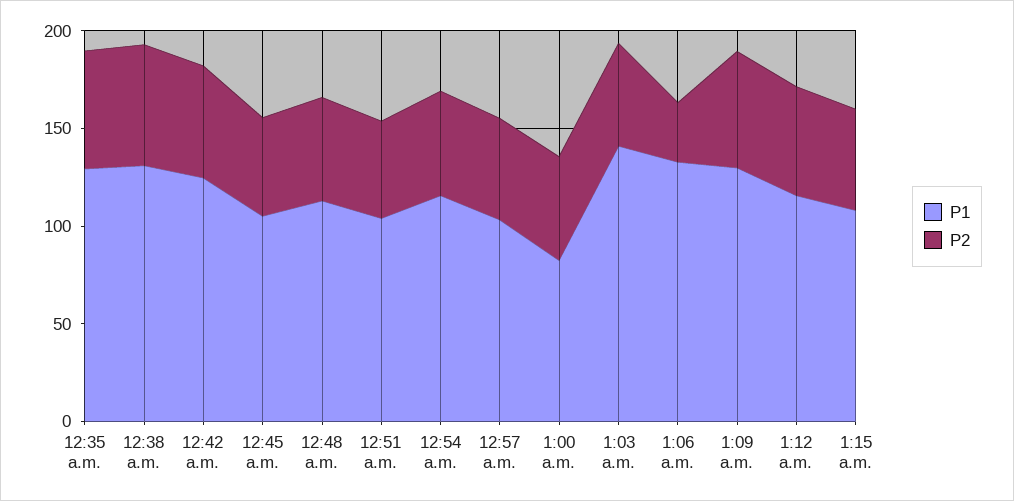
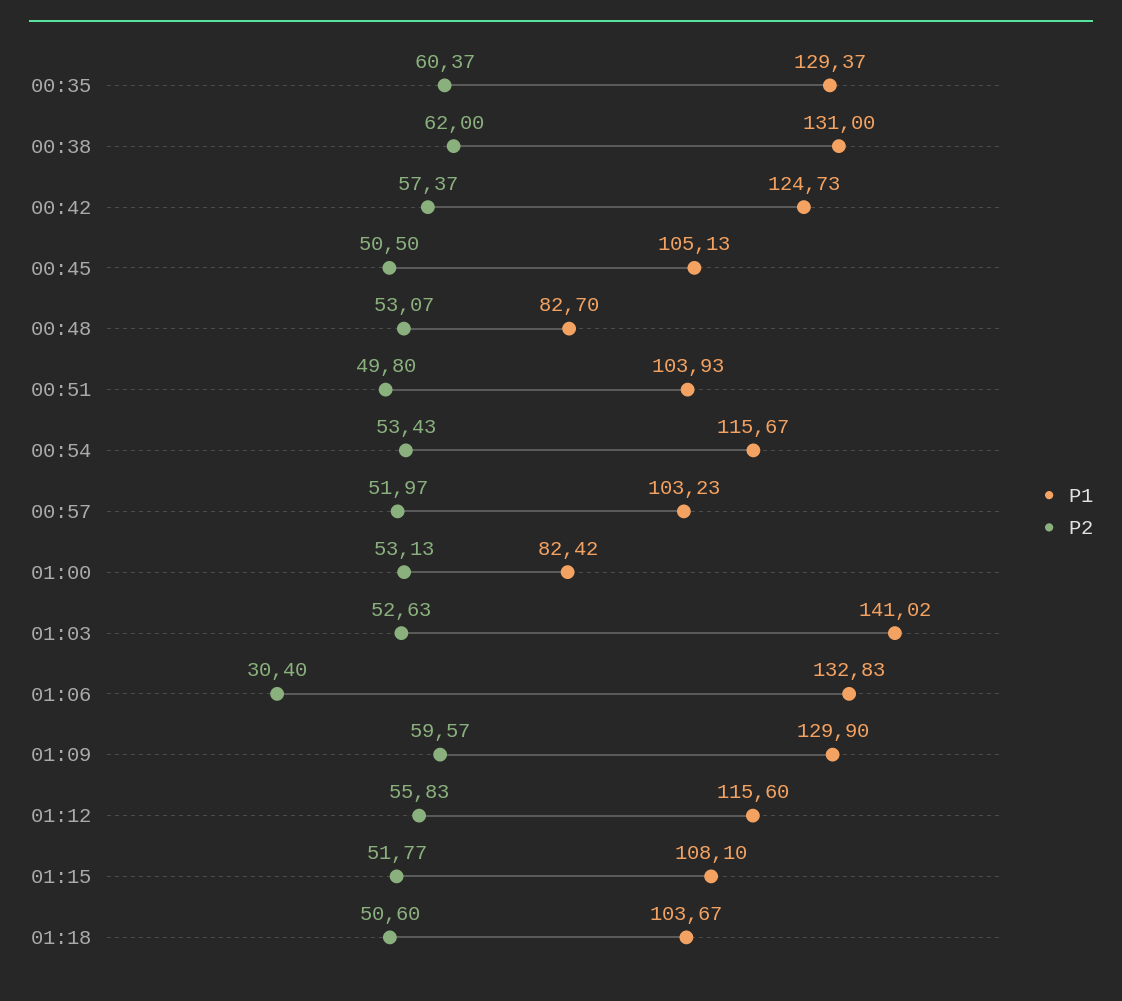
P1, 12:48 a.m.: 110 -> 82.7
P1, 01:18: none -> 103.67
P2, 01:18: none -> 50.6

